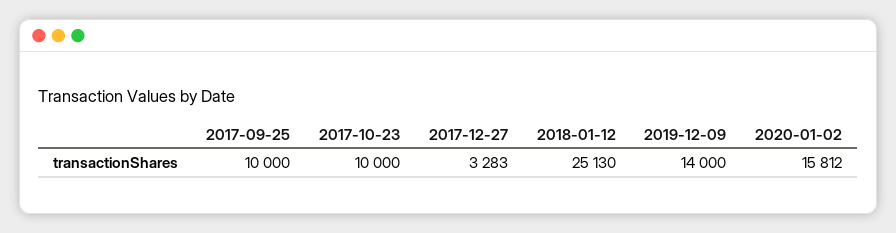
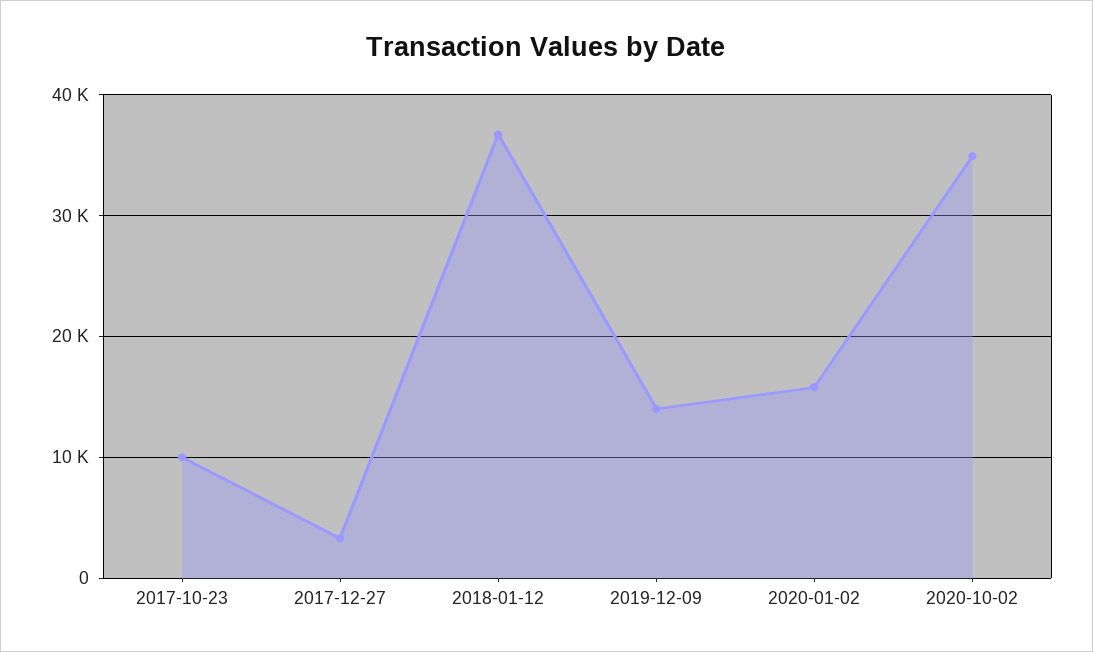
2017-09-25: 10000 -> none
2018-01-12: 25130 -> 37000
2020-10-02: none -> 35000

